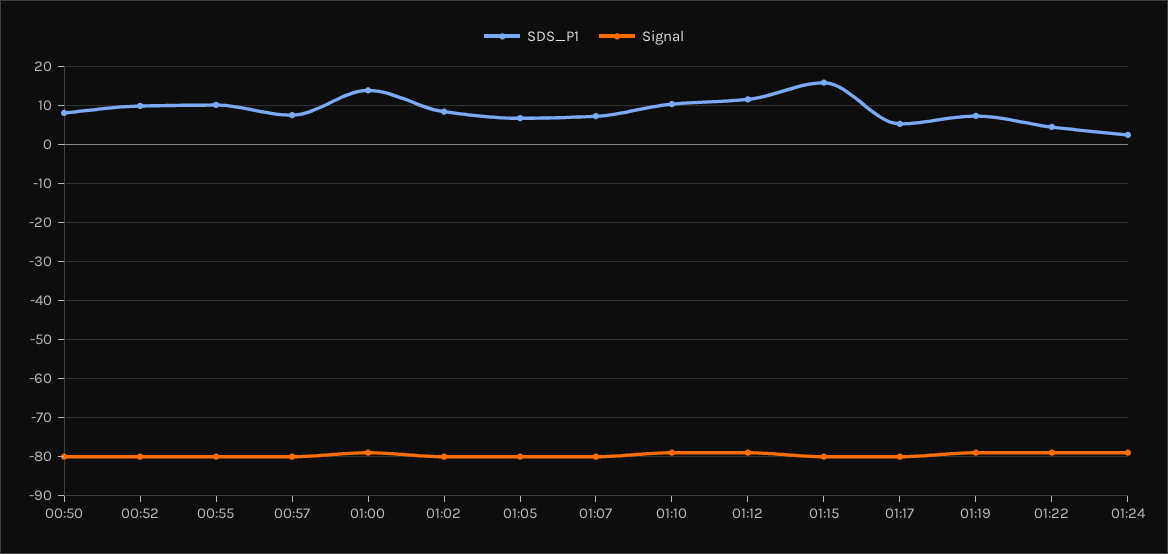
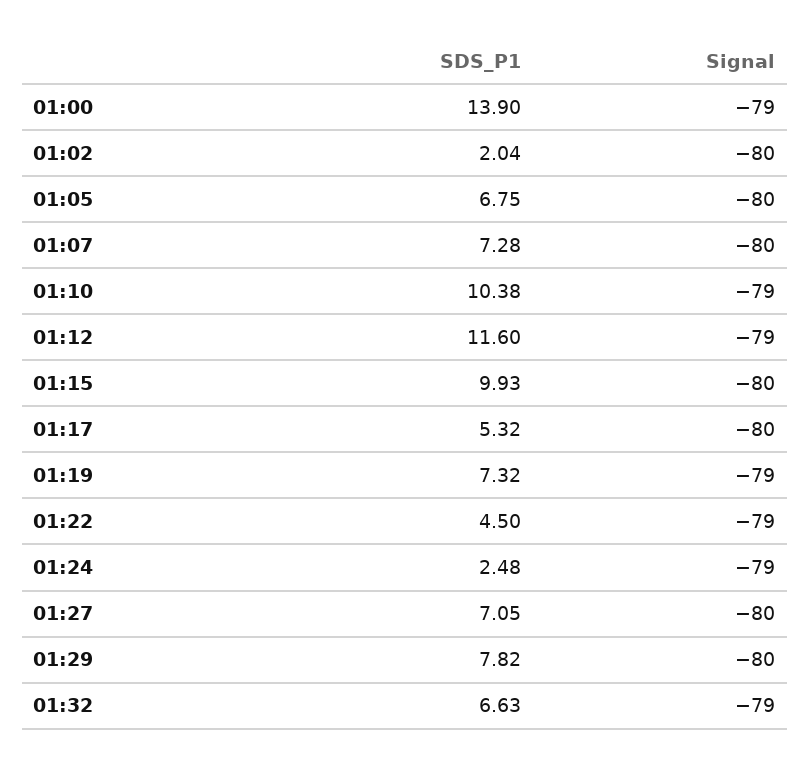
SDS_P1, 00:50: 8 -> none
Signal, 00:50: -80 -> none
SDS_P1, 00:52: 10 -> none
Signal, 00:52: -80 -> none
SDS_P1, 00:55: 10 -> none
Signal, 00:55: -80 -> none
SDS_P1, 00:57: 8 -> none
Signal, 00:57: -80 -> none
SDS_P1, 01:02: 8 -> 2.04
SDS_P1, 01:15: 16 -> 9.93
SDS_P1, 01:27: none -> 7.05
Signal, 01:27: none -> -80
SDS_P1, 01:29: none -> 7.82
Signal, 01:29: none -> -80
SDS_P1, 01:32: none -> 6.63
Signal, 01:32: none -> -79

